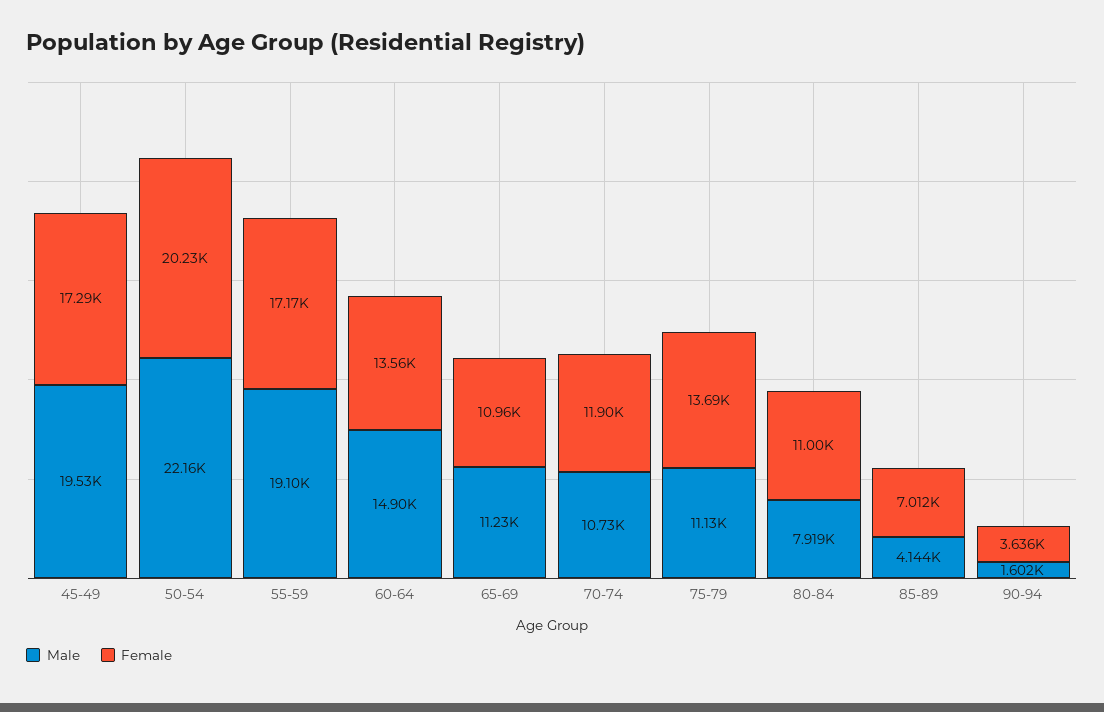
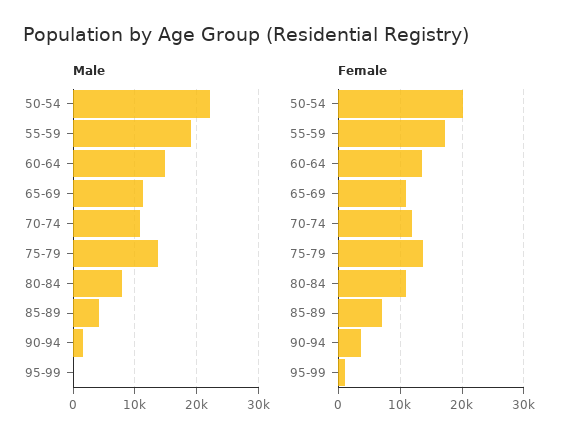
Male, 45-49: 19530 -> none
Female, 45-49: 17290 -> none
Male, 75-79: 11130 -> 14000
Male, 95-99: none -> 0
Female, 95-99: none -> 1000

